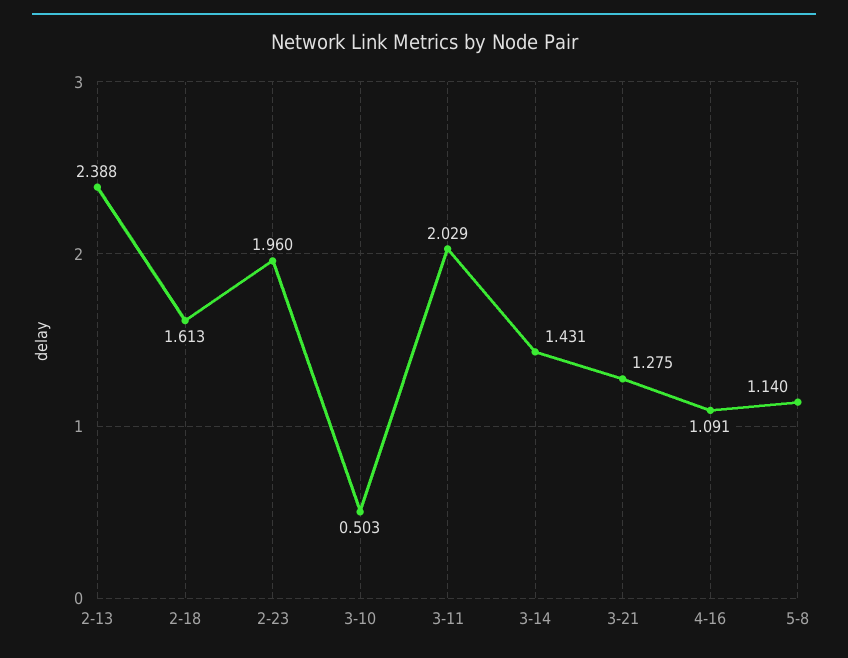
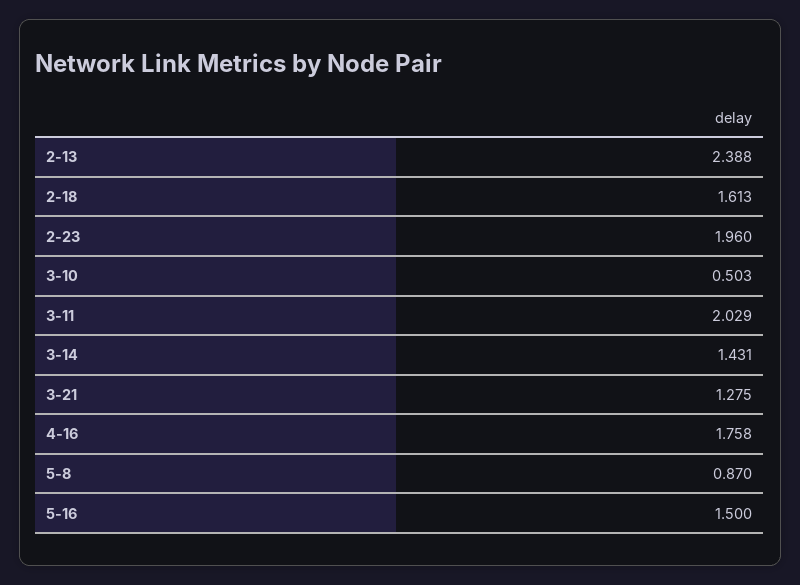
4-16: 1.091 -> 1.758
5-8: 1.14 -> 0.87
5-16: none -> 1.5

